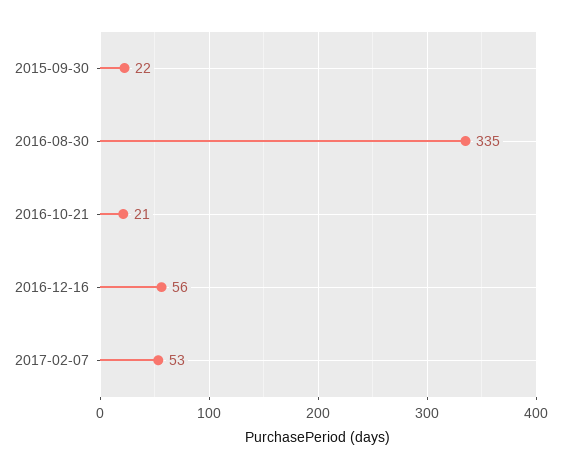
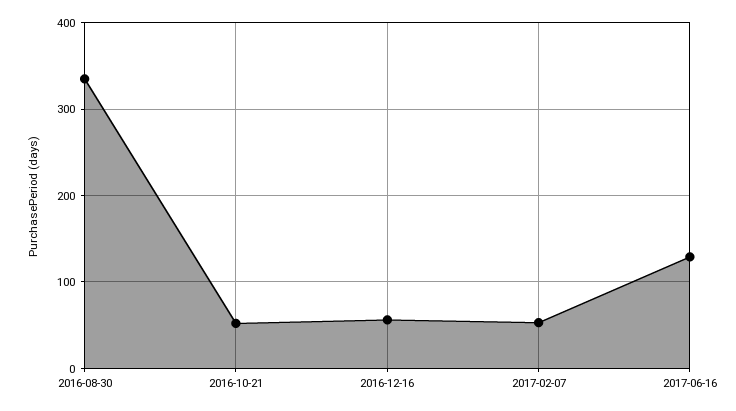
2015-09-30: 22 -> none
2016-10-21: 21 -> 50
2017-06-16: none -> 130

